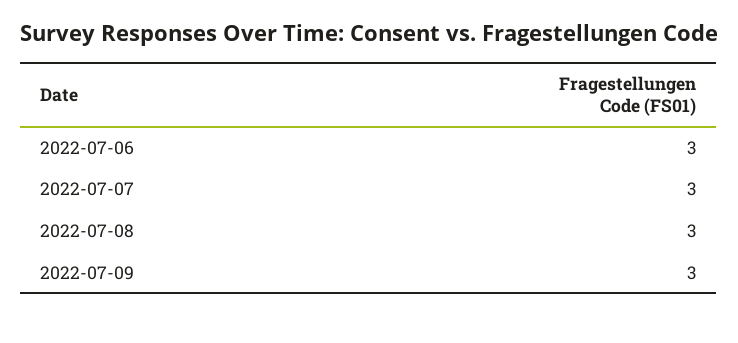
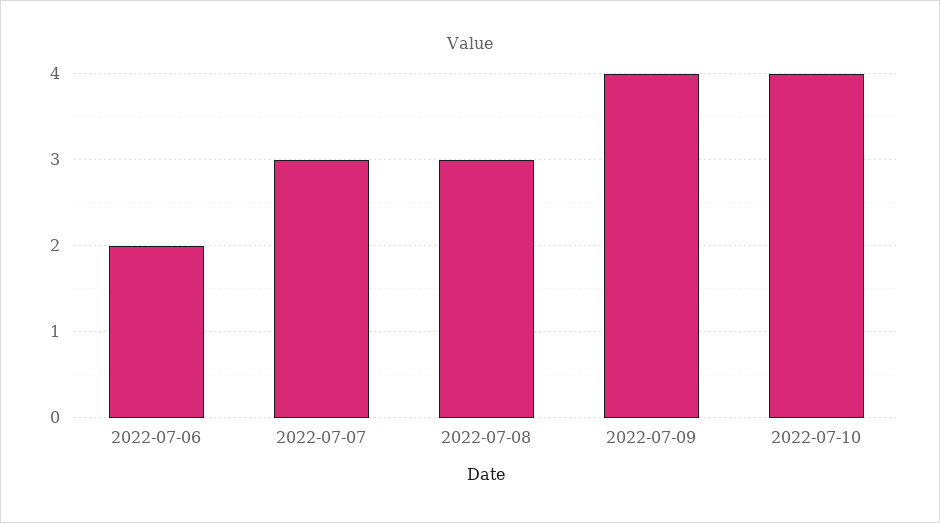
2022-07-06: 3 -> 2
2022-07-09: 3 -> 4
2022-07-10: none -> 4

